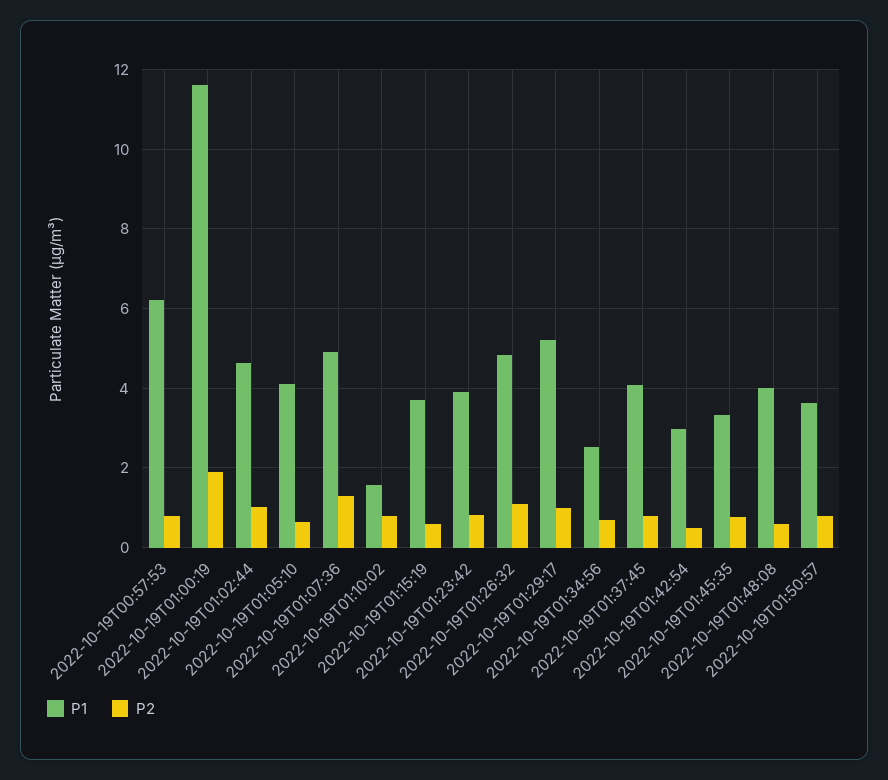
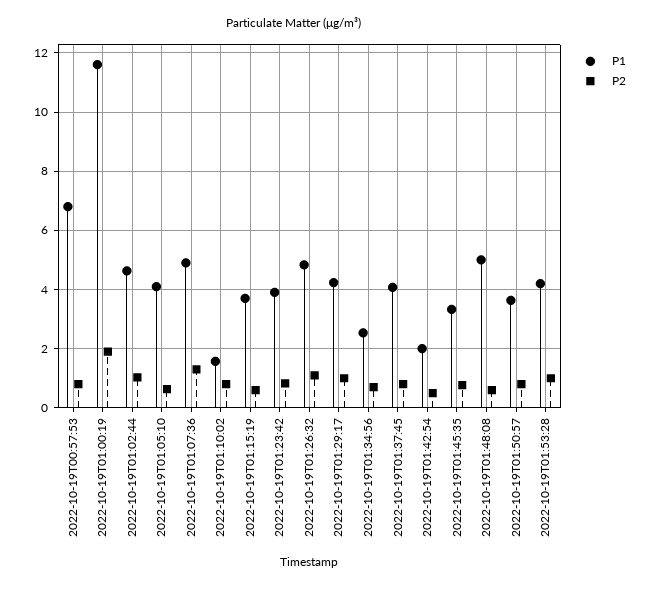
P1, 2022-10-19T00:57:53: 6.2 -> 6.75
P1, 2022-10-19T01:29:17: 5.2 -> 4.25
P1, 2022-10-19T01:42:54: 3 -> 2
P1, 2022-10-19T01:48:08: 4 -> 5
P1, 2022-10-19T01:53:28: none -> 4.25
P2, 2022-10-19T01:53:28: none -> 1

